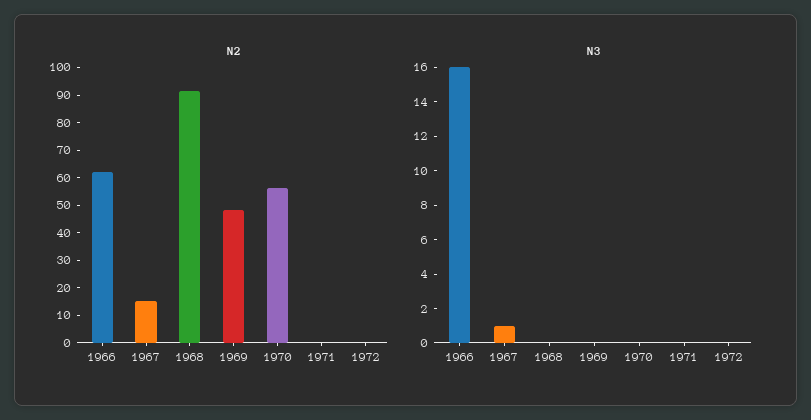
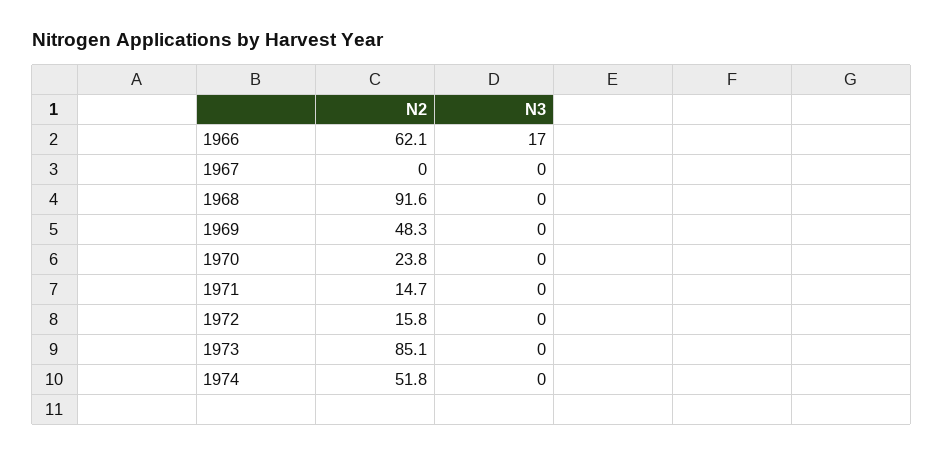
N2, 1967: 15 -> 0
N2, 1970: 55 -> 23.8
N2, 1971: 0 -> 14.7
N2, 1972: 0 -> 15.8
N3, 1966: 16 -> 17
N3, 1967: 1 -> 0
N2, 1973: none -> 85.1
N3, 1973: none -> 0
N2, 1974: none -> 51.8
N3, 1974: none -> 0

